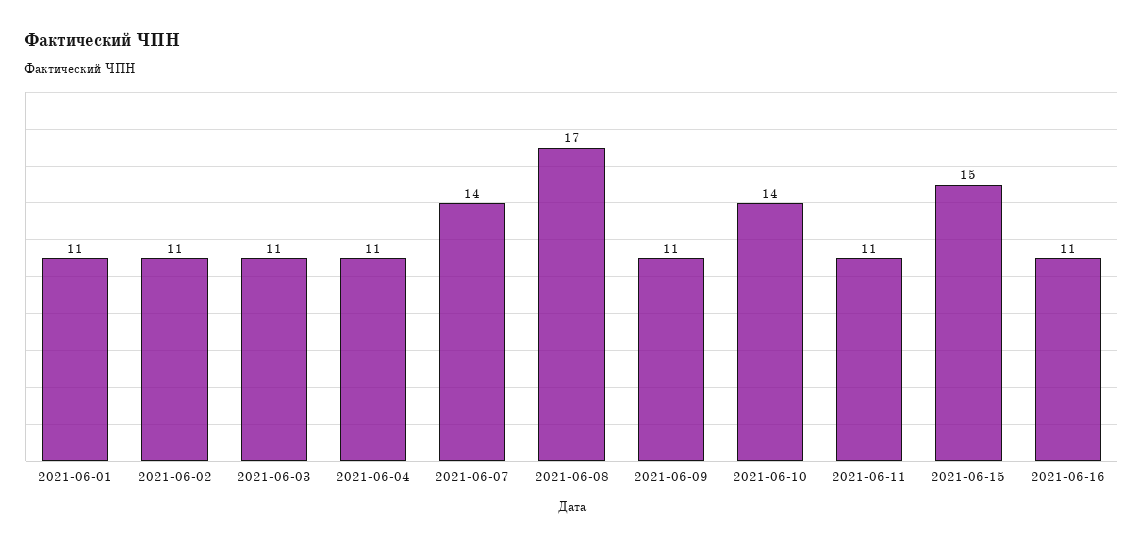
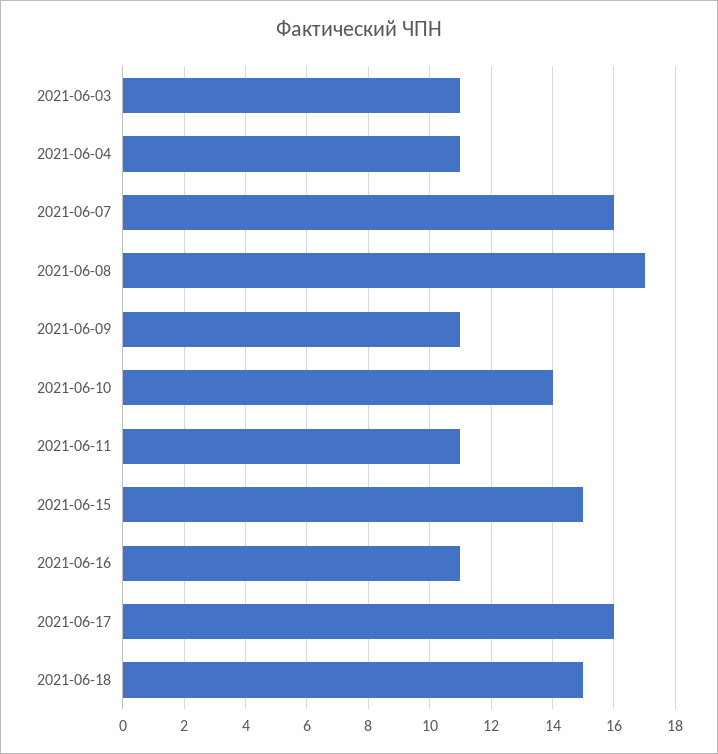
2021-06-01: 11 -> none
2021-06-02: 11 -> none
2021-06-07: 14 -> 16
2021-06-17: none -> 16
2021-06-18: none -> 15

